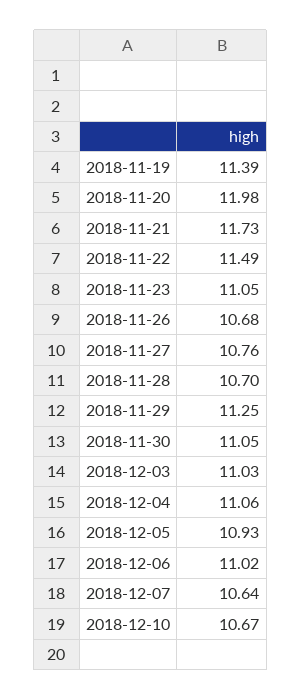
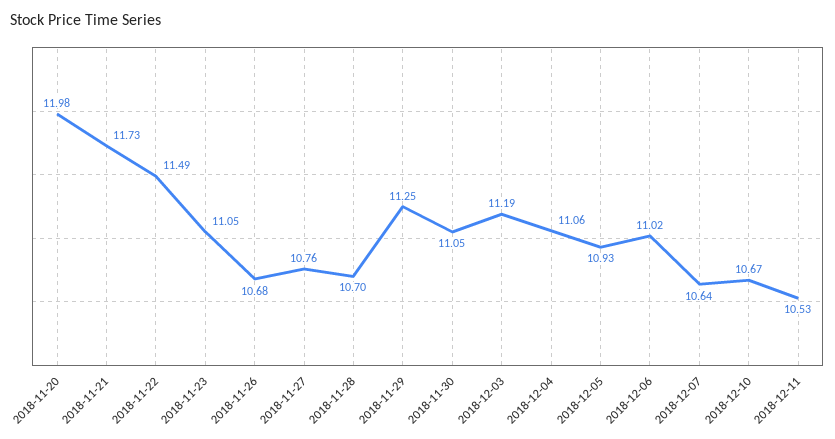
2018-11-19: 11.39 -> none
2018-12-03: 11.03 -> 11.19
2018-12-11: none -> 10.53

